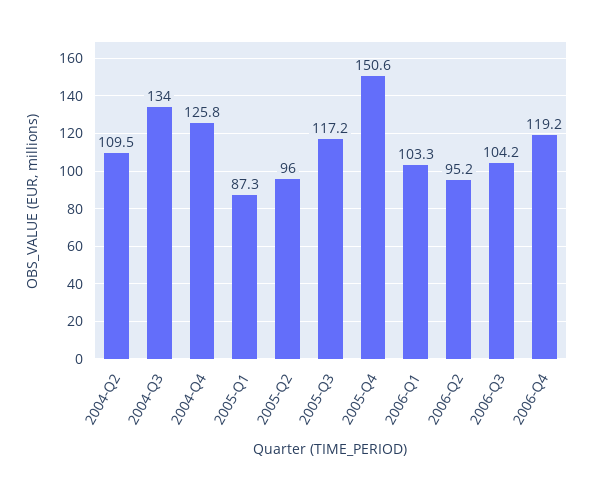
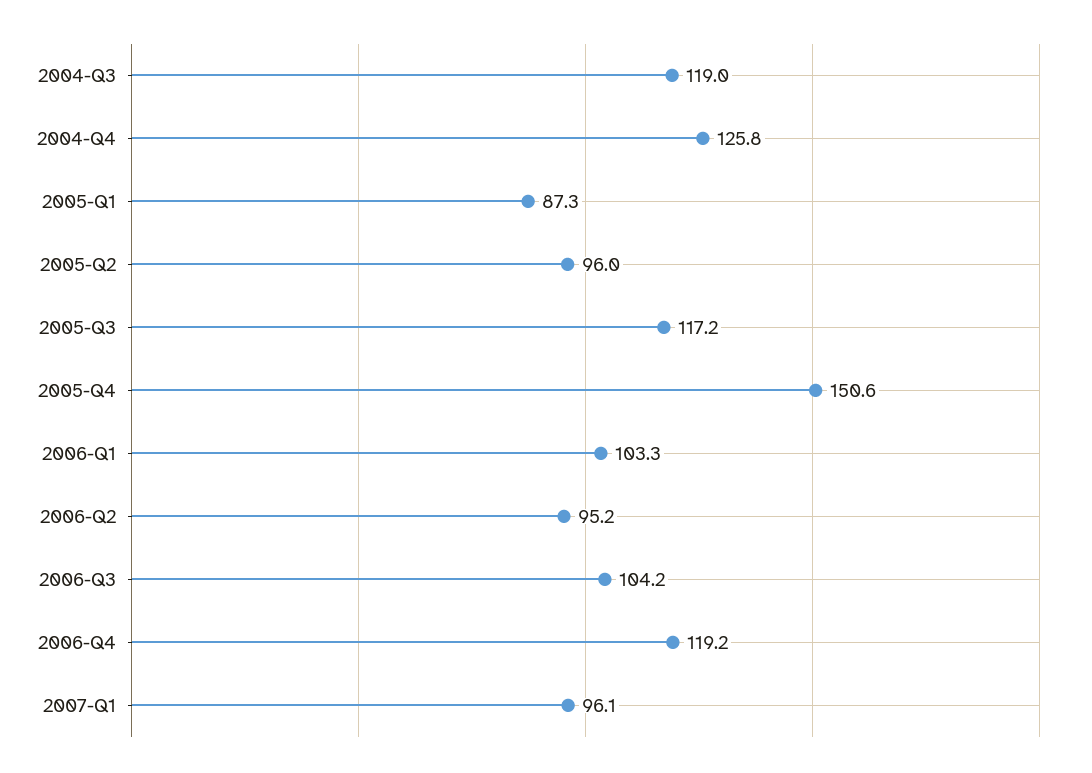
2004-Q2: 109.5 -> none
2004-Q3: 134 -> 119
2007-Q1: none -> 96.1

